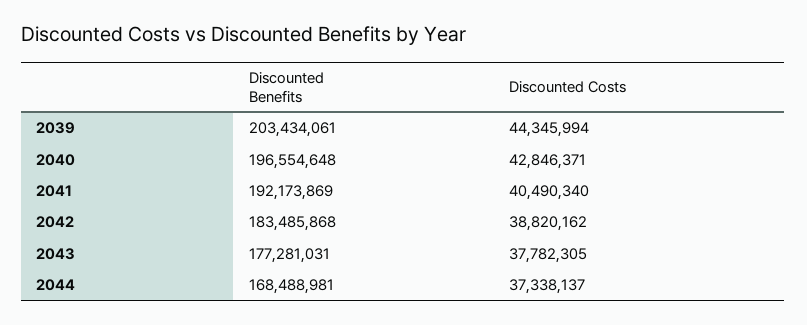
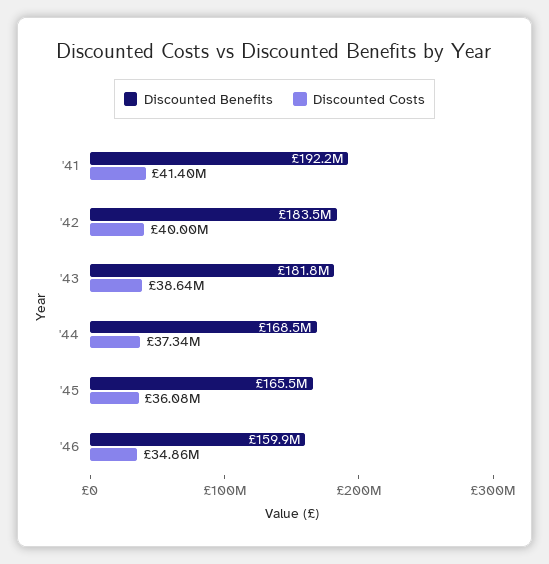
Discounted Benefits, 2039: 203434061 -> none
Discounted Costs, 2039: 44345994 -> none
Discounted Benefits, 2040: 196554648 -> none
Discounted Costs, 2040: 42846371 -> none
Discounted Costs, 2041: 40490340 -> 41400000
Discounted Costs, 2042: 38820162 -> 40000000
Discounted Benefits, 2043: 177281031 -> 181800000
Discounted Costs, 2043: 37782305 -> 38640000
Discounted Benefits, '45: none -> 165500000
Discounted Costs, '45: none -> 36080000
Discounted Benefits, '46: none -> 159900000
Discounted Costs, '46: none -> 34860000

